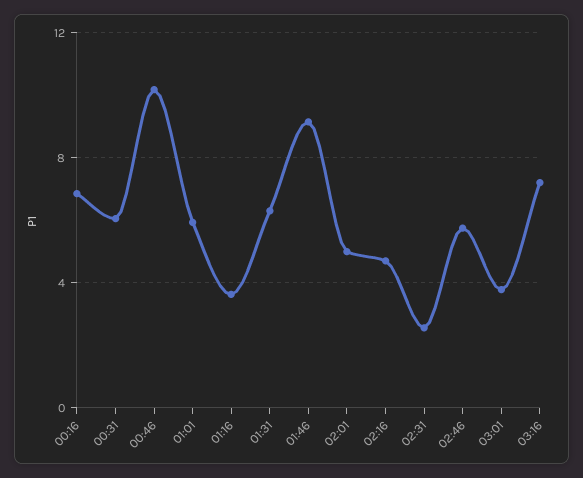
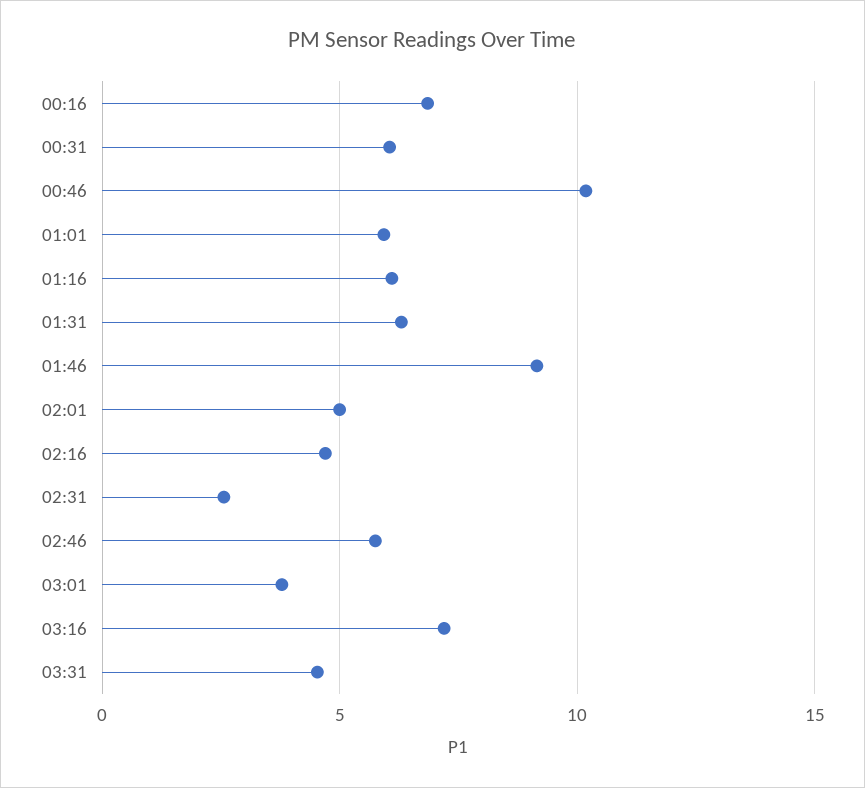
01:16: 3.5 -> 6
03:31: none -> 4.5

